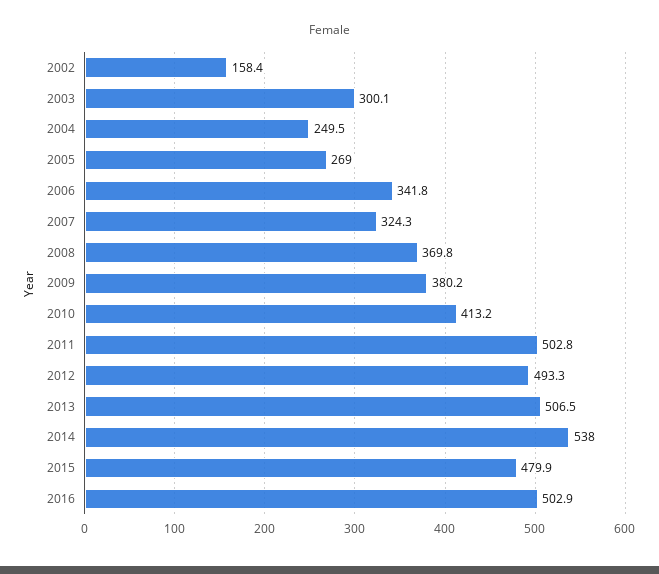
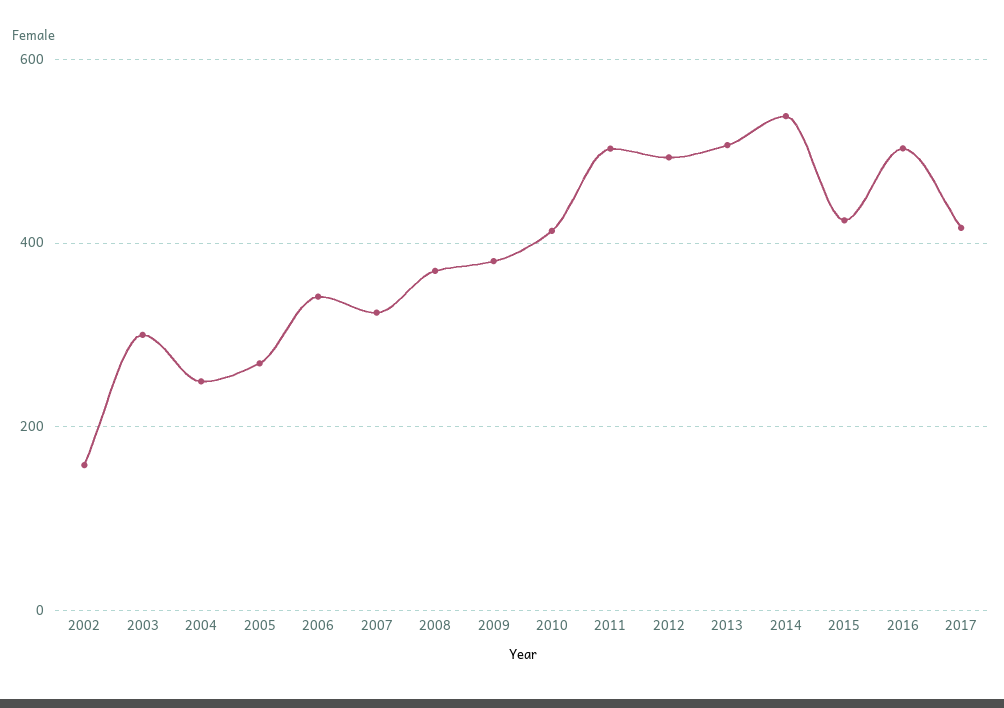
2015: 479.9 -> 420
2017: none -> 420

